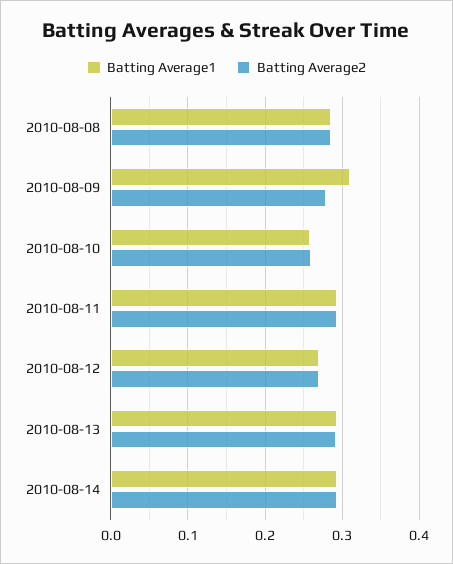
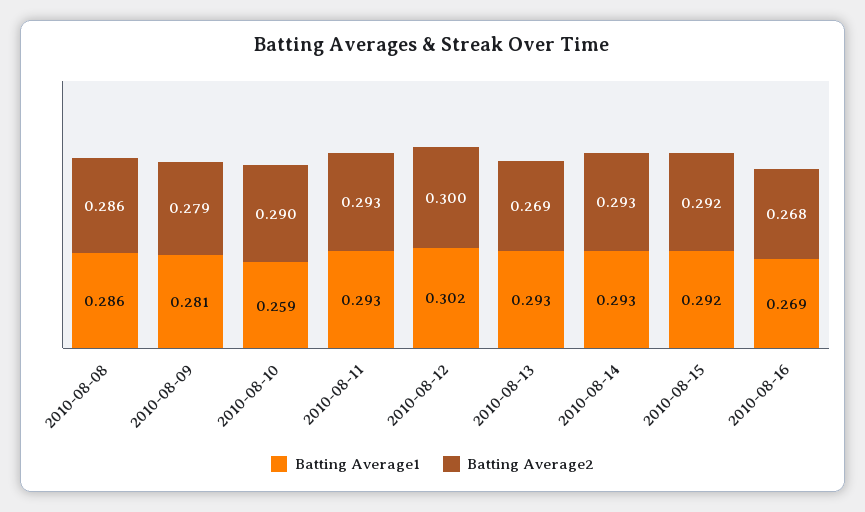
Batting Average1, 2010-08-09: 0.31 -> 0.281
Batting Average2, 2010-08-10: 0.26 -> 0.29
Batting Average1, 2010-08-12: 0.27 -> 0.302
Batting Average2, 2010-08-12: 0.27 -> 0.3
Batting Average2, 2010-08-13: 0.29 -> 0.269
Batting Average1, 2010-08-15: none -> 0.292
Batting Average2, 2010-08-15: none -> 0.292
Batting Average1, 2010-08-16: none -> 0.269
Batting Average2, 2010-08-16: none -> 0.268

